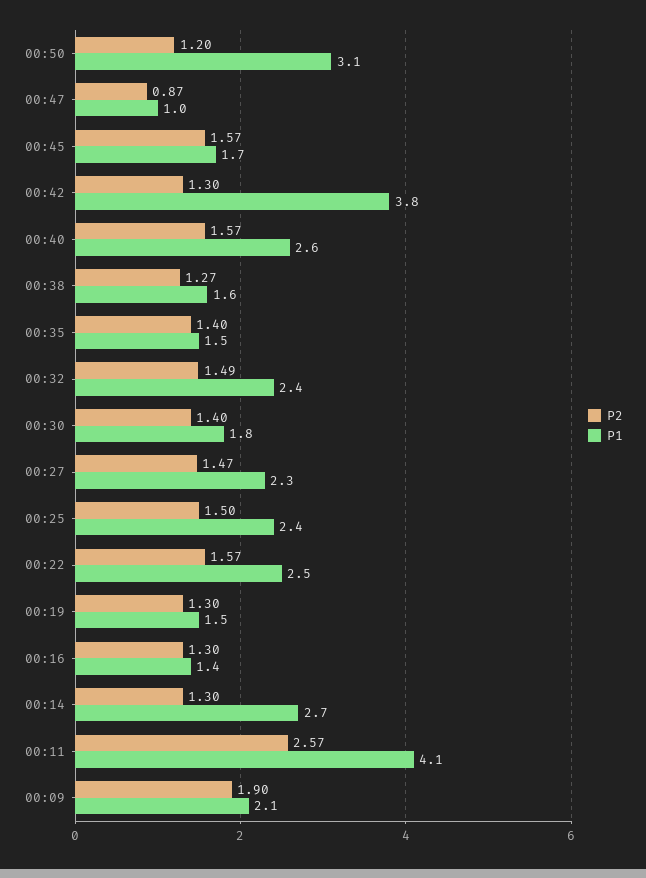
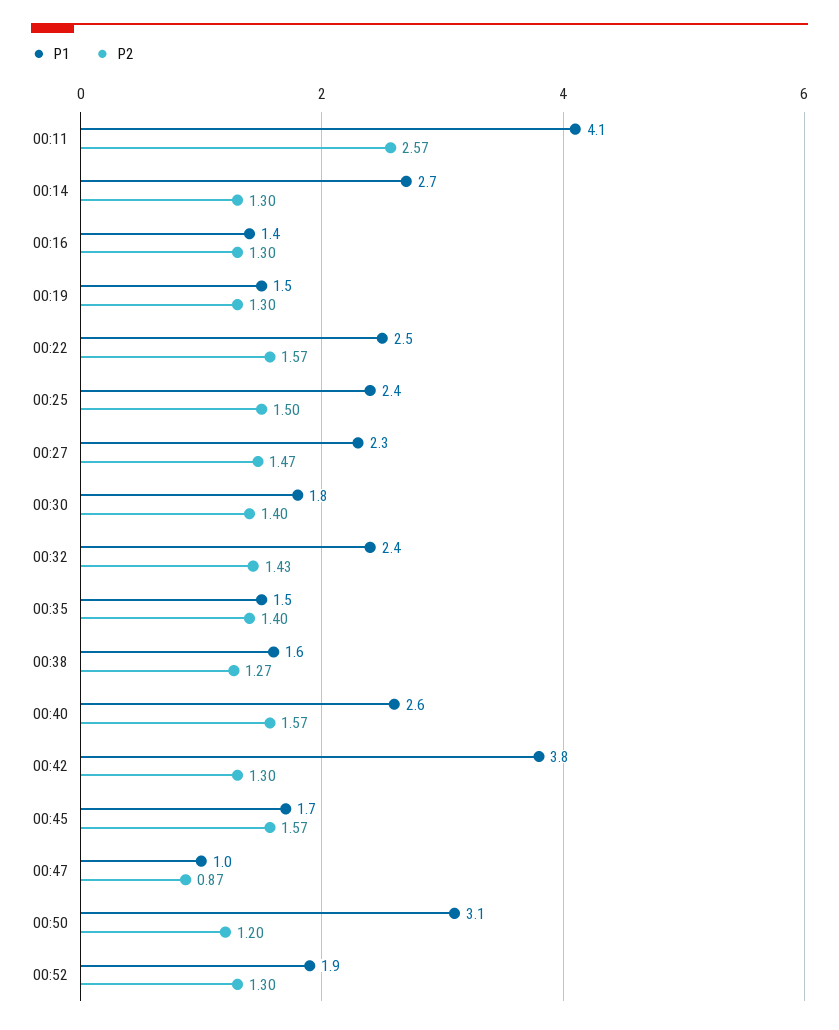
P2, 00:32: 1.49 -> 1.43
P2, 00:09: 1.9 -> none
P1, 00:09: 2.1 -> none
P1, 00:52: none -> 1.9
P2, 00:52: none -> 1.3

